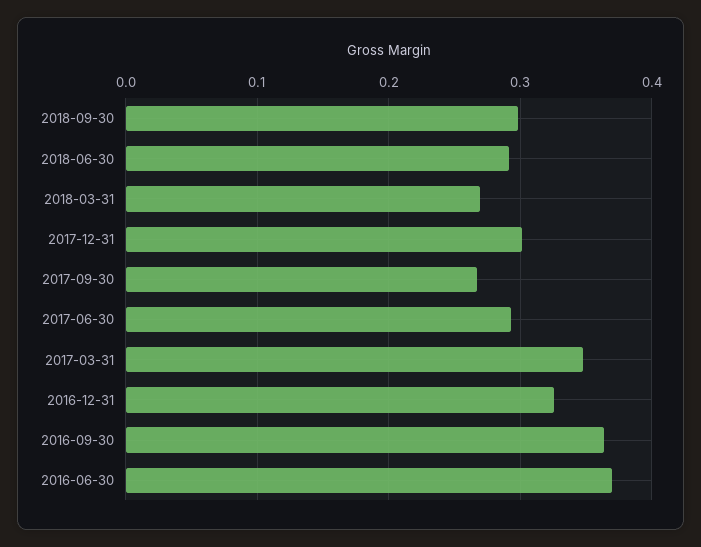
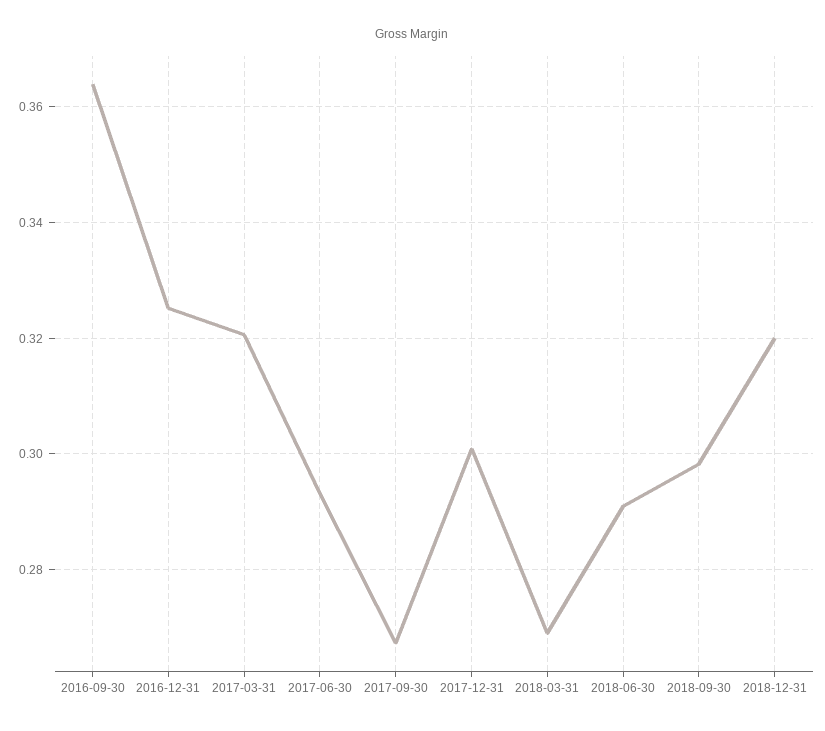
2017-03-31: 0.35 -> 0.32
2016-06-30: 0.37 -> none
2018-12-31: none -> 0.32

